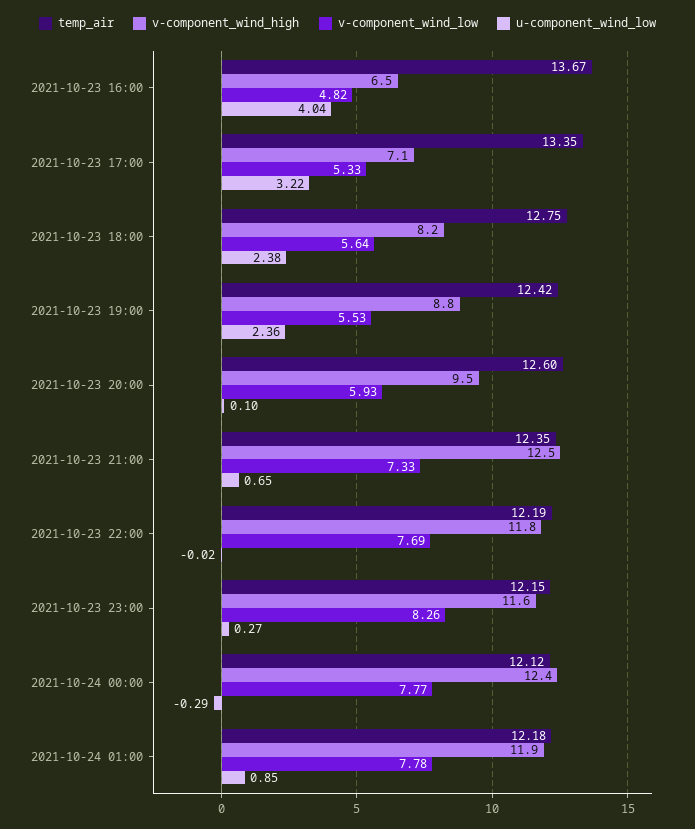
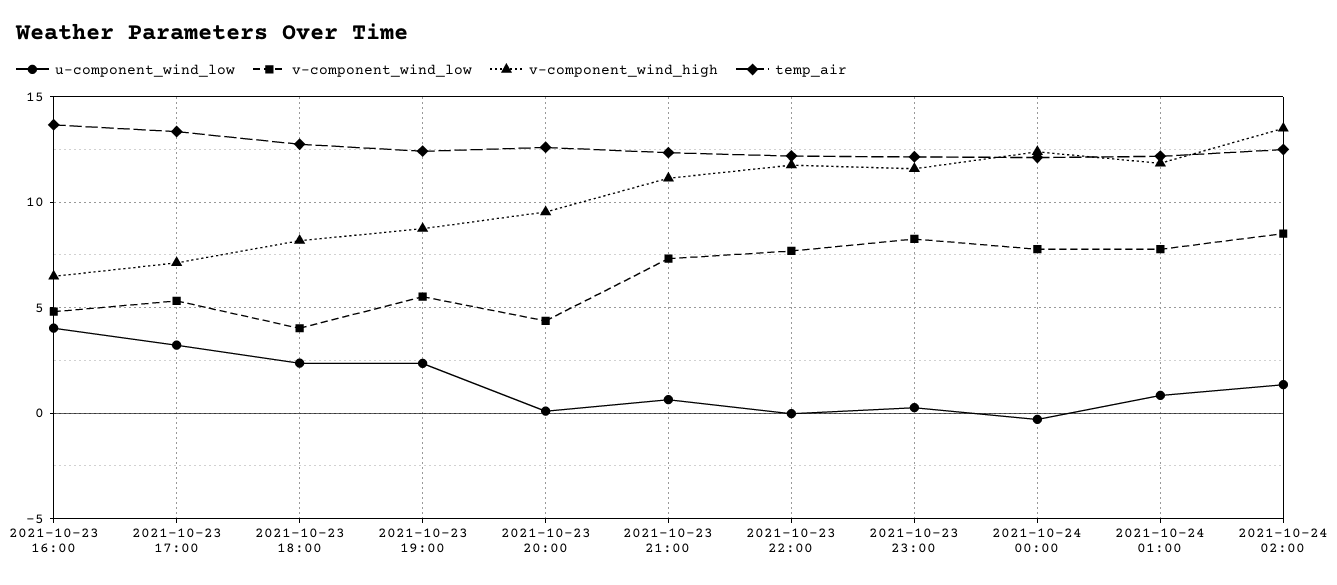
v-component_wind_low, 2021-10-23 18:00: 5.64 -> 4
v-component_wind_low, 2021-10-23 20:00: 5.93 -> 4.5
v-component_wind_high, 2021-10-23 21:00: 12.5 -> 11
u-component_wind_low, 2021-10-24 02:00: none -> 1.5
v-component_wind_low, 2021-10-24 02:00: none -> 8.5
v-component_wind_high, 2021-10-24 02:00: none -> 13.5
temp_air, 2021-10-24 02:00: none -> 12.5

